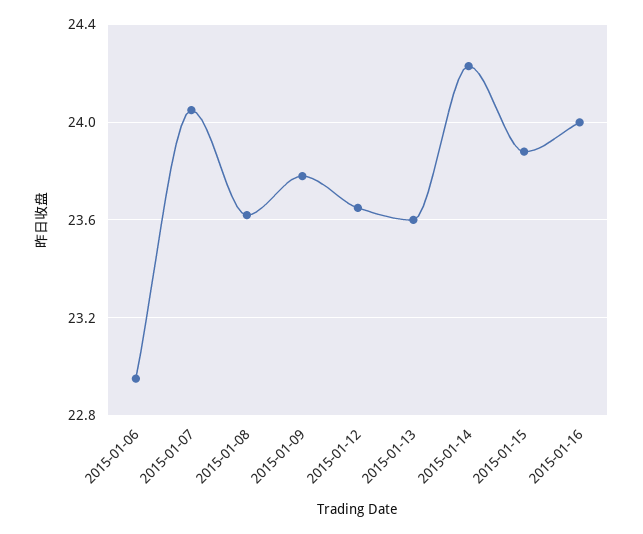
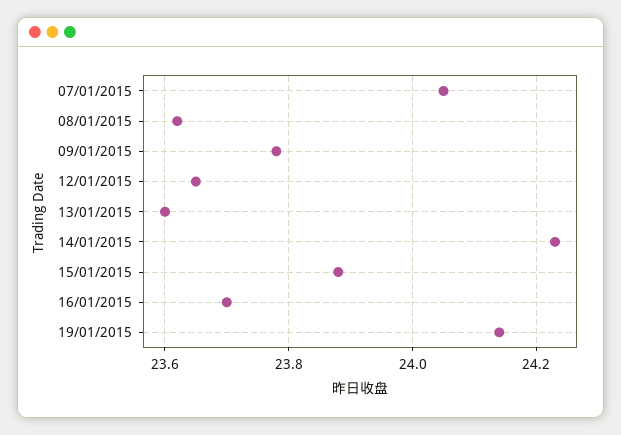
2015-01-06: 22.95 -> none
2015-01-16: 24 -> 23.7
19/01/2015: none -> 24.15

